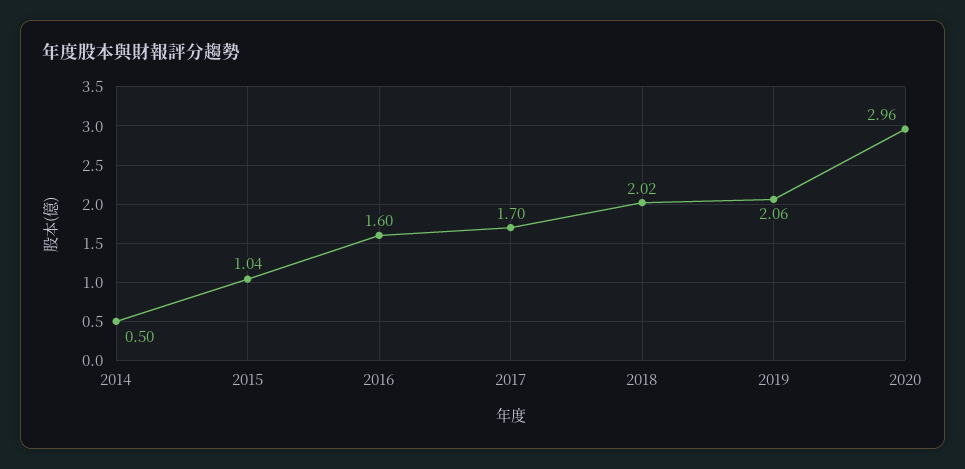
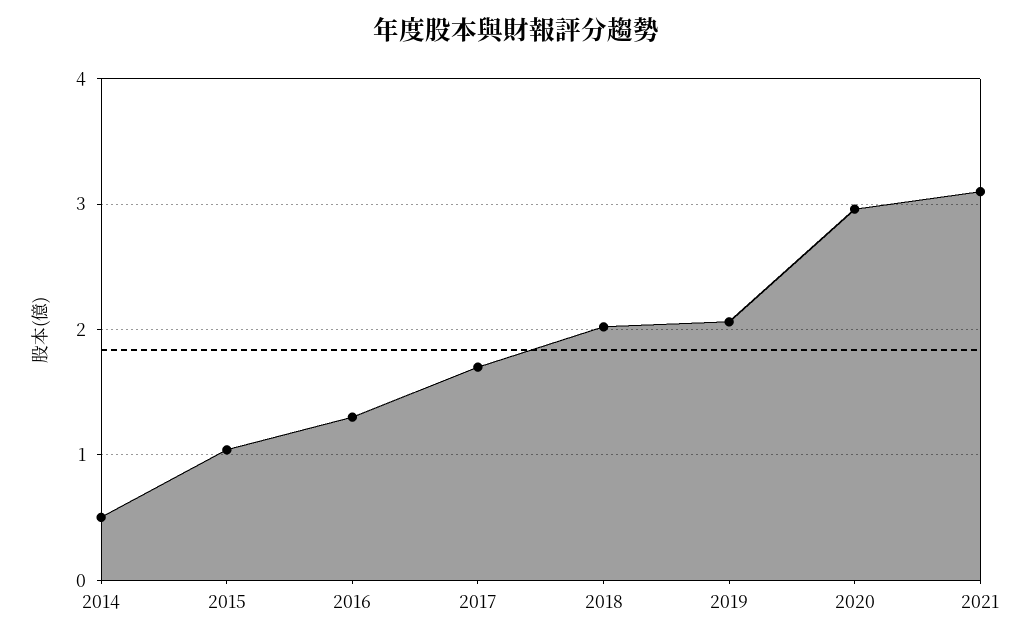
2016: 1.6 -> 1.3
2021: none -> 3.1

